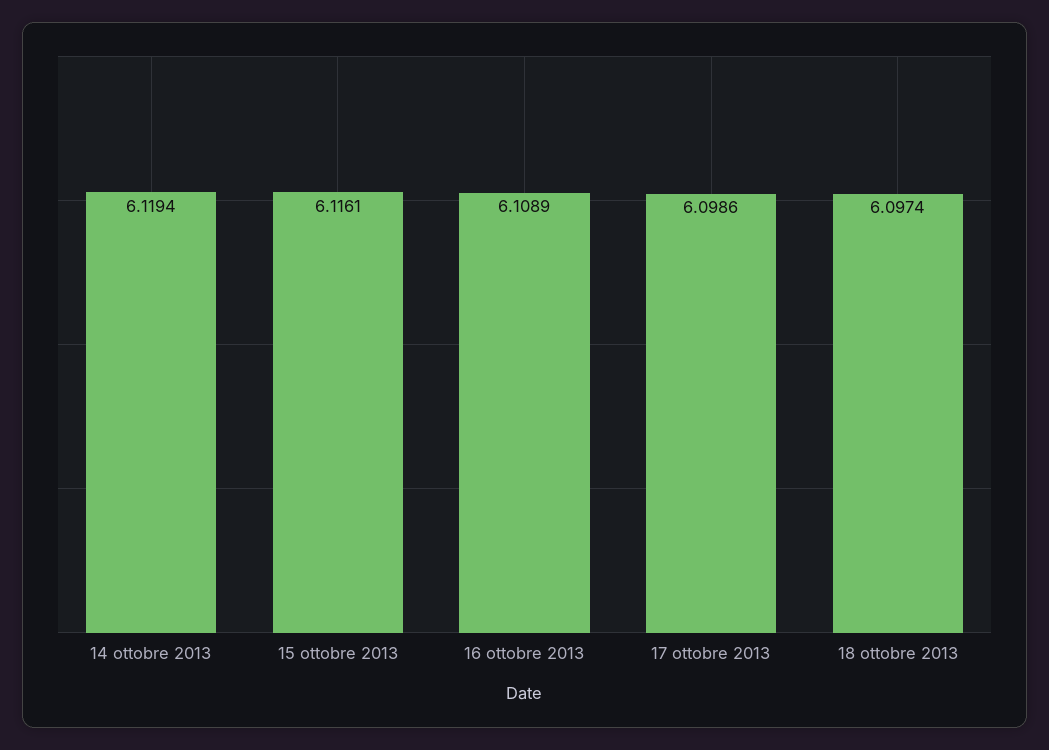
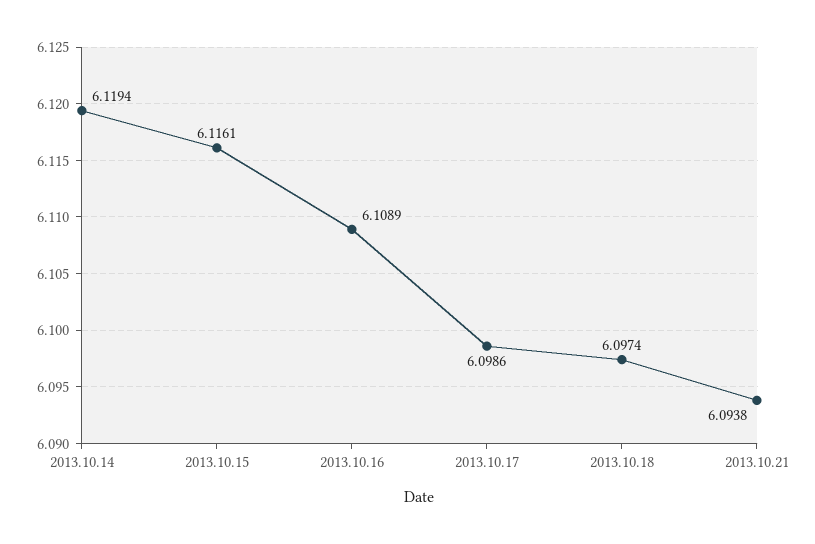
2013.10.21: none -> 6.0938

